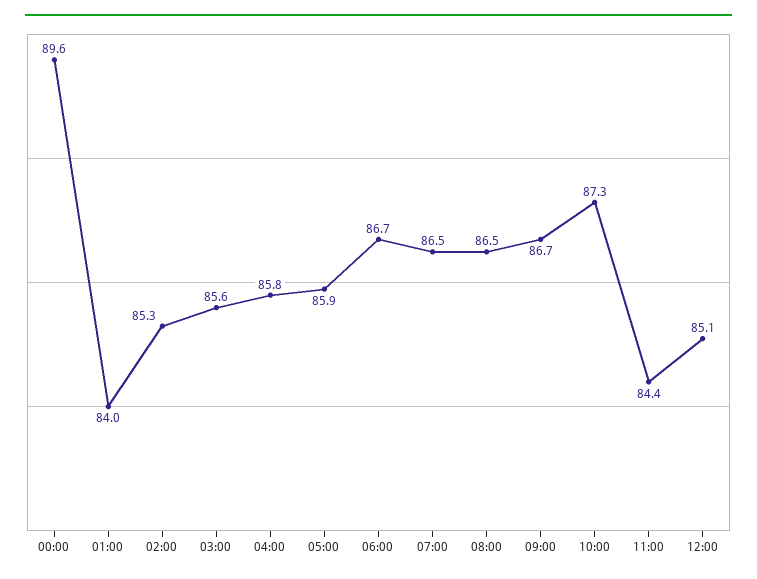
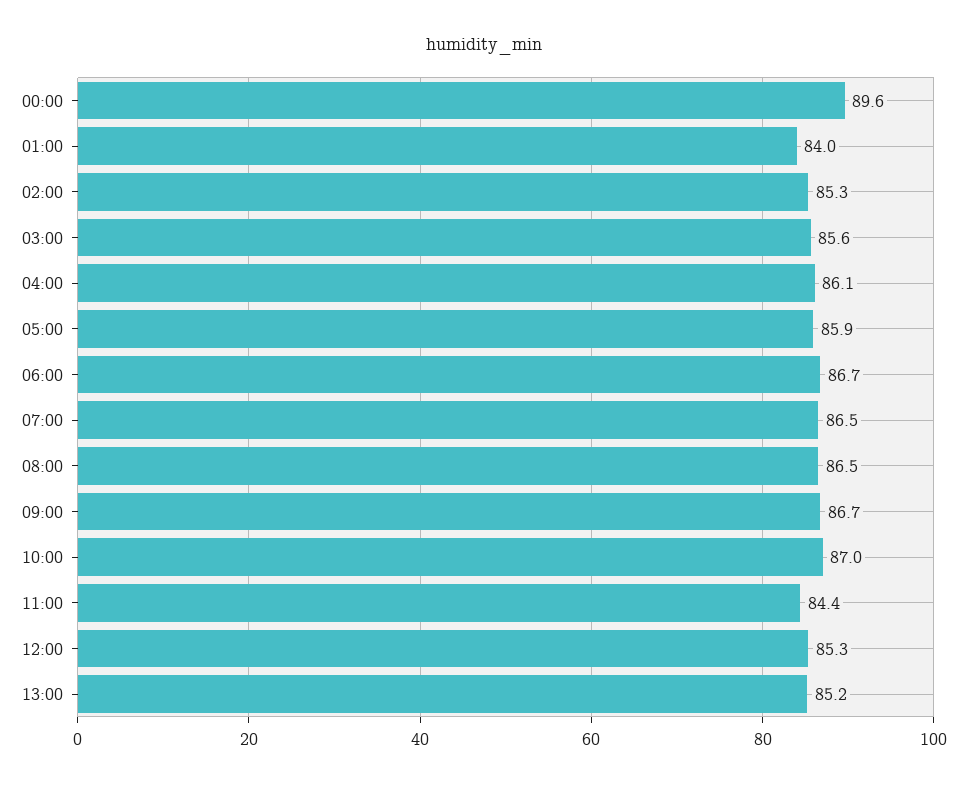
04:00: 85.8 -> 86.1
10:00: 87.3 -> 87
12:00: 85.1 -> 85.3
13:00: none -> 85.2

